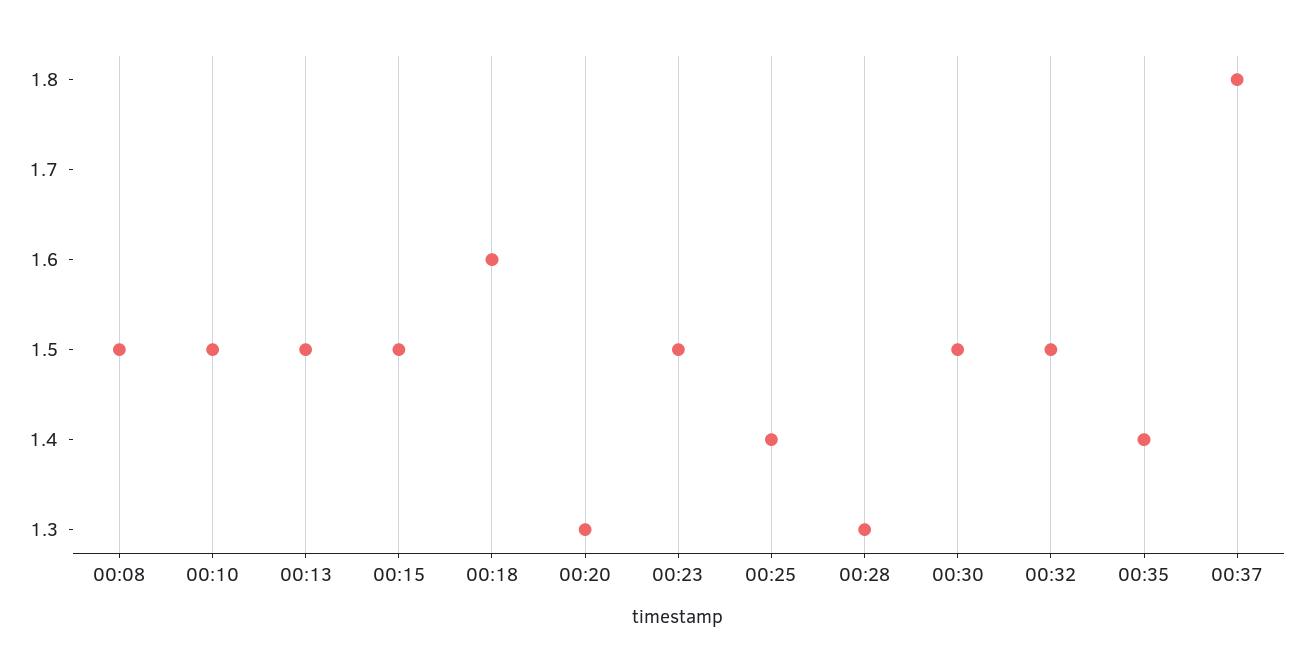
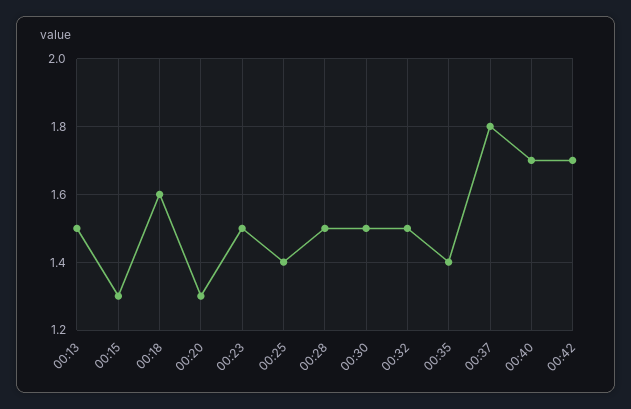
00:08: 1.5 -> none
00:10: 1.5 -> none
00:15: 1.5 -> 1.3
00:28: 1.3 -> 1.5
00:40: none -> 1.7
00:42: none -> 1.7

